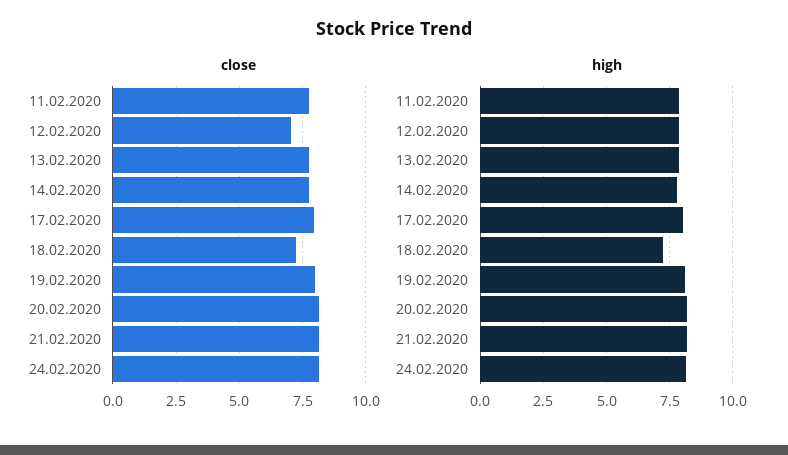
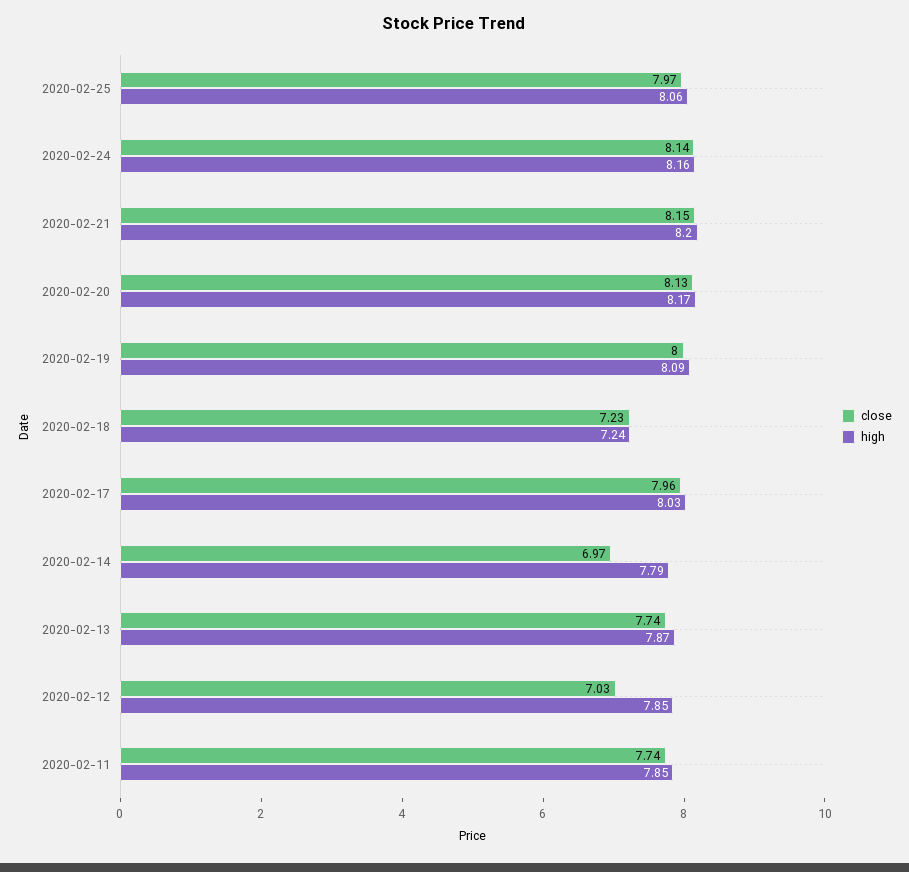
close, 14.02.2020: 7.75 -> 6.97
close, 2020-02-25: none -> 7.97
high, 2020-02-25: none -> 8.06

